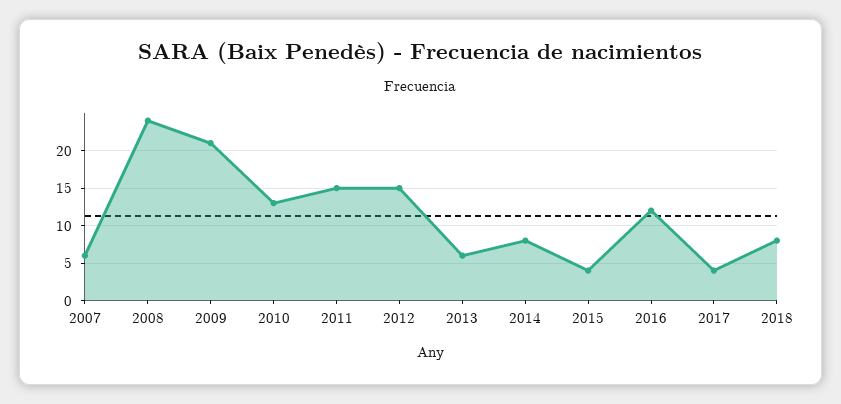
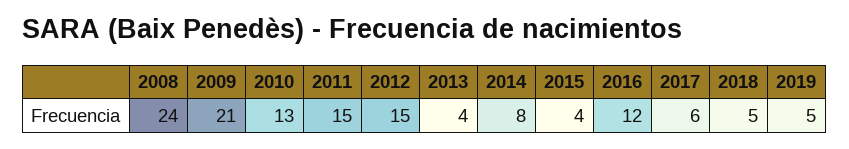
2007: 6 -> none
2013: 6 -> 4
2017: 4 -> 6
2018: 8 -> 5
2019: none -> 5

